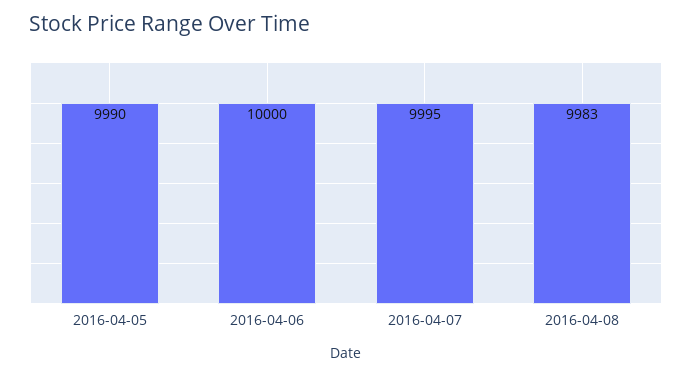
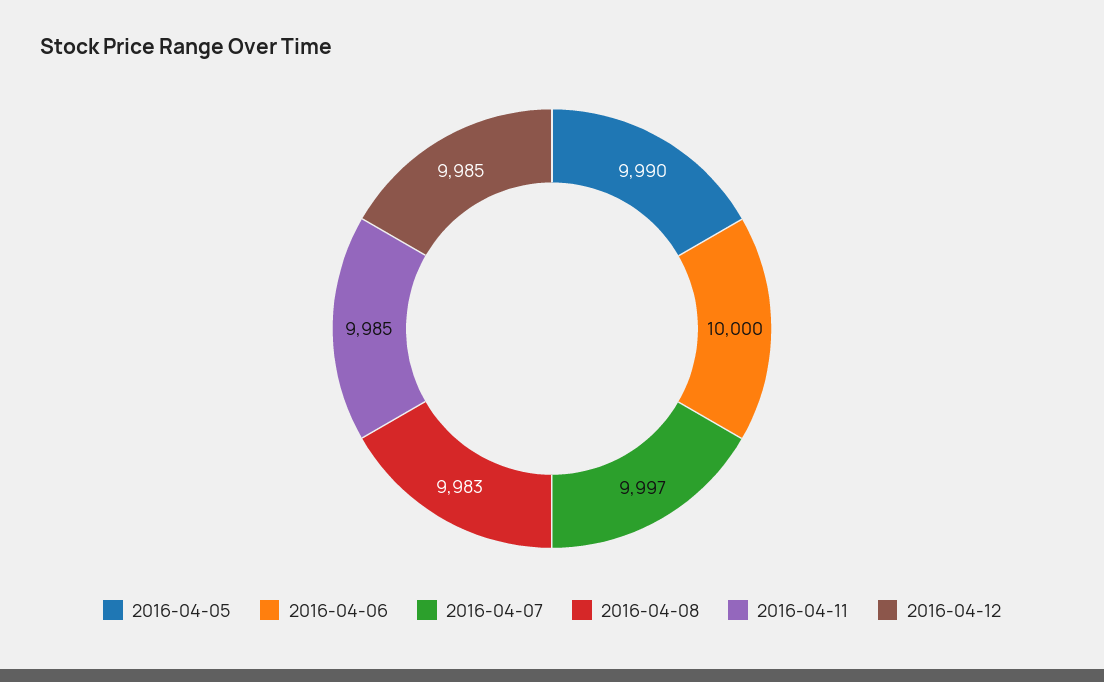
2016-04-07: 9995 -> 9997
2016-04-11: none -> 9985
2016-04-12: none -> 9985

